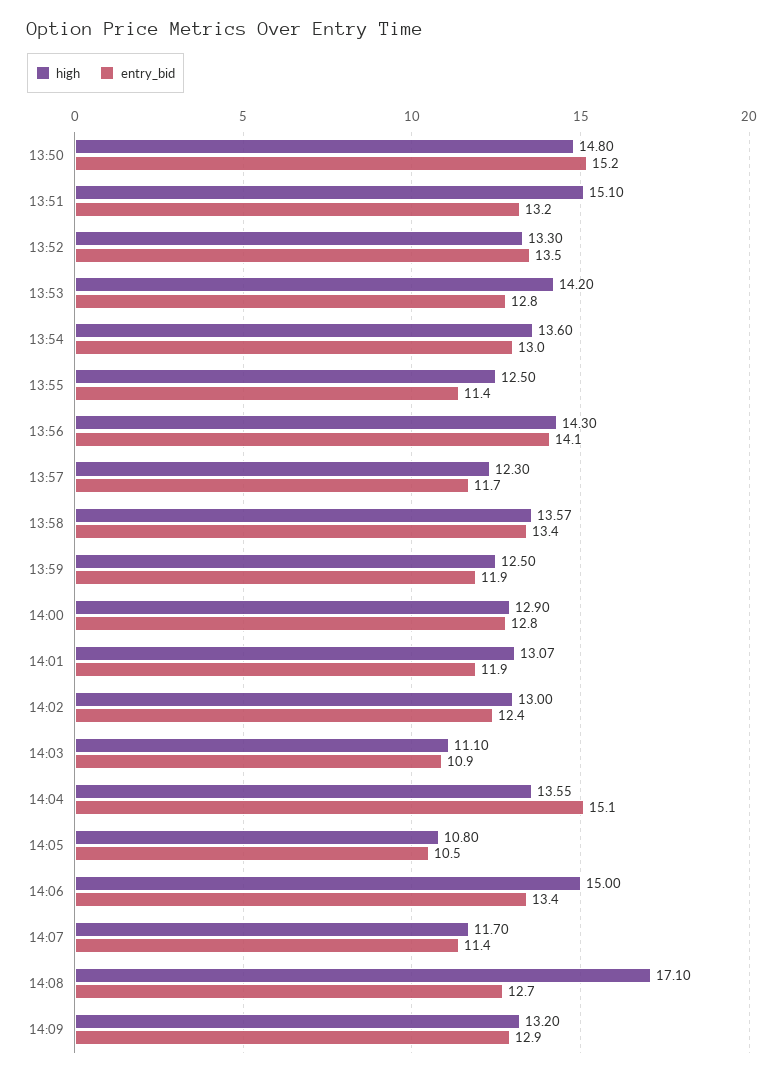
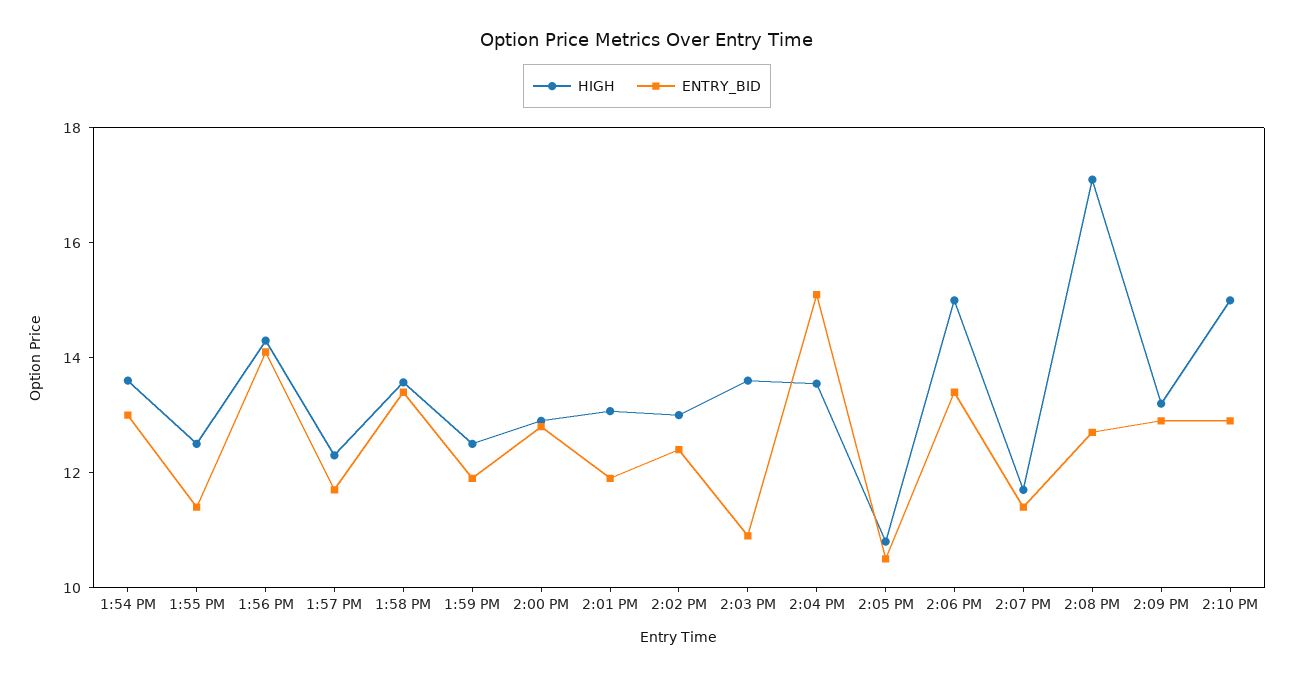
high, 13:50: 14.8 -> none
entry_bid, 13:50: 15.2 -> none
high, 13:51: 15.1 -> none
entry_bid, 13:51: 13.2 -> none
high, 13:52: 13.3 -> none
entry_bid, 13:52: 13.5 -> none
high, 13:53: 14.2 -> none
entry_bid, 13:53: 12.8 -> none
high, 14:03: 11.1 -> 13.5
high, 2:10 PM: none -> 15
entry_bid, 2:10 PM: none -> 13

